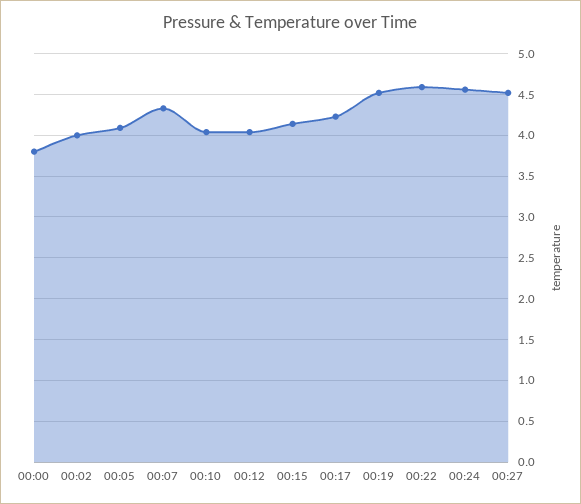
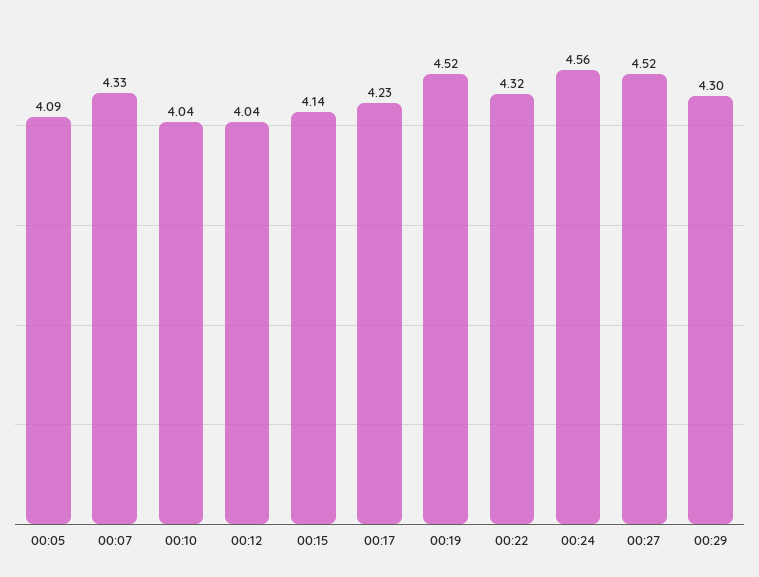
00:00: 3.8 -> none
00:02: 4 -> none
00:22: 4.6 -> 4.32
00:29: none -> 4.3

